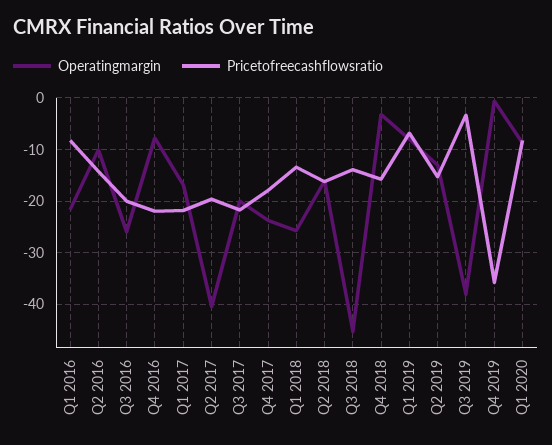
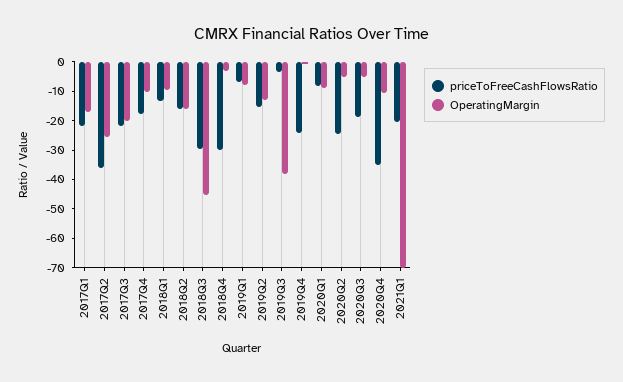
Operatingmargin, Q1 2016: -22 -> none
Pricetofreecashflowsratio, Q1 2016: -8 -> none
Operatingmargin, Q2 2016: -10 -> none
Pricetofreecashflowsratio, Q2 2016: -14 -> none
Operatingmargin, Q3 2016: -26 -> none
Pricetofreecashflowsratio, Q3 2016: -20 -> none
Operatingmargin, Q4 2016: -8 -> none
Pricetofreecashflowsratio, Q4 2016: -22 -> none
Operatingmargin, Q2 2017: -40 -> -25
Pricetofreecashflowsratio, Q2 2017: -20 -> -35
Operatingmargin, Q4 2017: -24 -> -10
Operatingmargin, Q1 2018: -26 -> -10
Pricetofreecashflowsratio, Q3 2018: -14 -> -30
Pricetofreecashflowsratio, Q4 2018: -16 -> -30
Pricetofreecashflowsratio, Q4 2019: -36 -> -25
Pricetofreecashflowsratio, 2020Q2: none -> -25
Operatingmargin, 2020Q2: none -> -5
Pricetofreecashflowsratio, 2020Q3: none -> -20
Operatingmargin, 2020Q3: none -> -5
Pricetofreecashflowsratio, 2020Q4: none -> -35
Operatingmargin, 2020Q4: none -> -10
Pricetofreecashflowsratio, 2021Q1: none -> -20
Operatingmargin, 2021Q1: none -> -70

